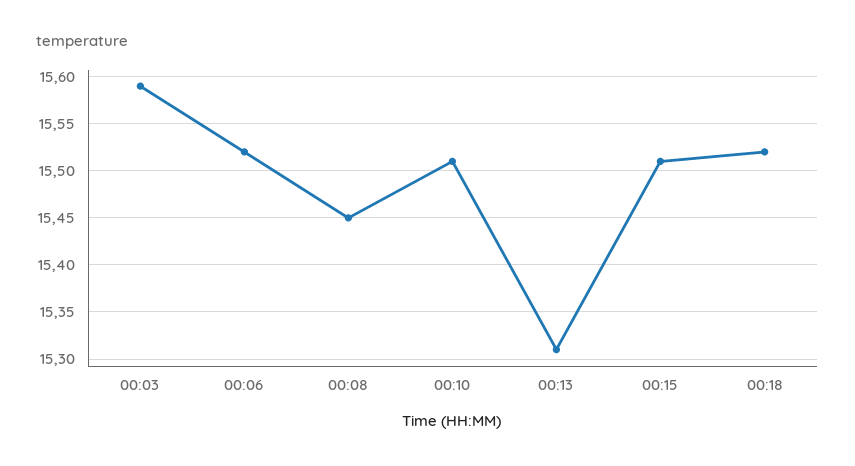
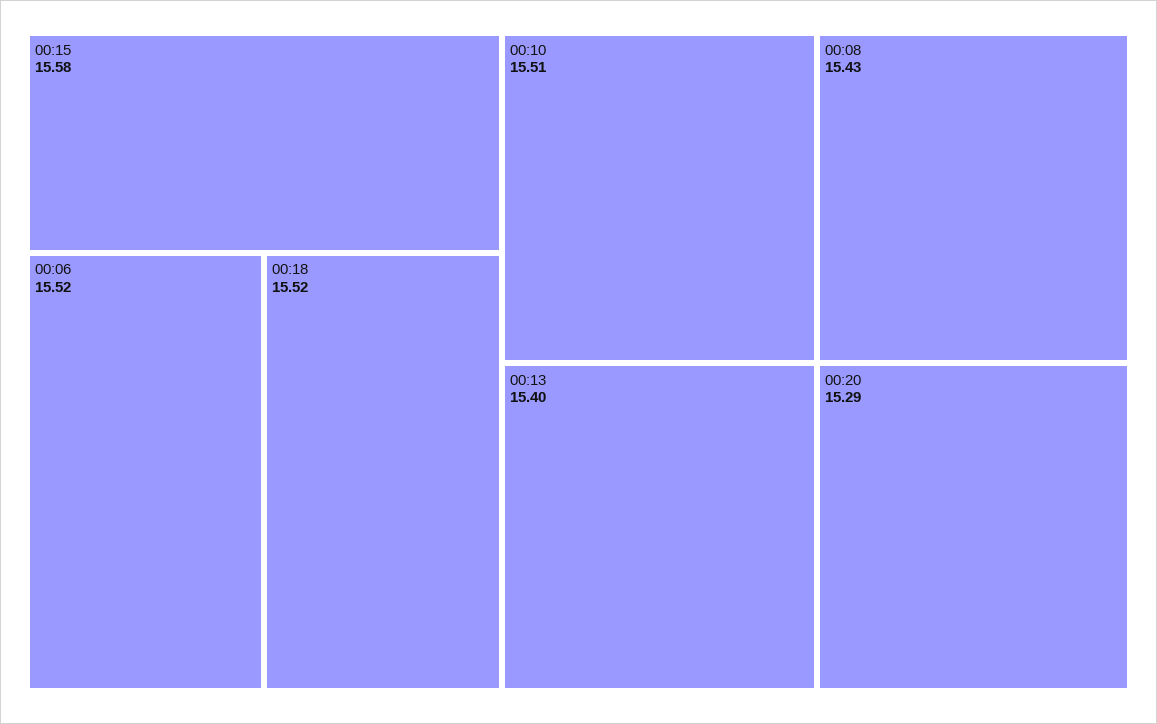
00:03: 15.59 -> none
00:08: 15.45 -> 15.43
00:13: 15.31 -> 15.4
00:15: 15.51 -> 15.58
00:20: none -> 15.29

